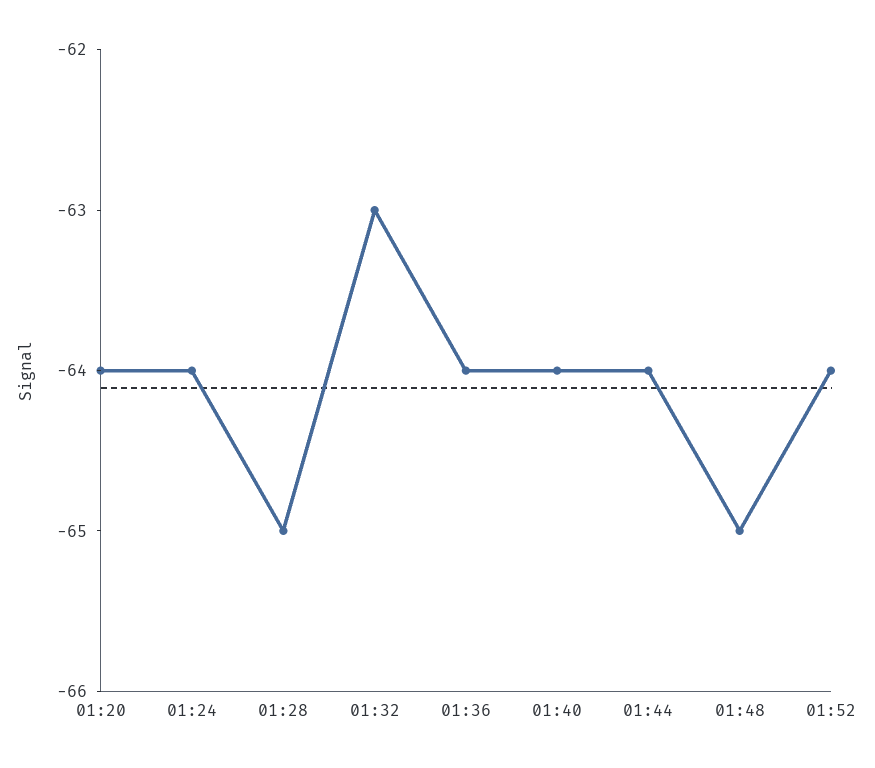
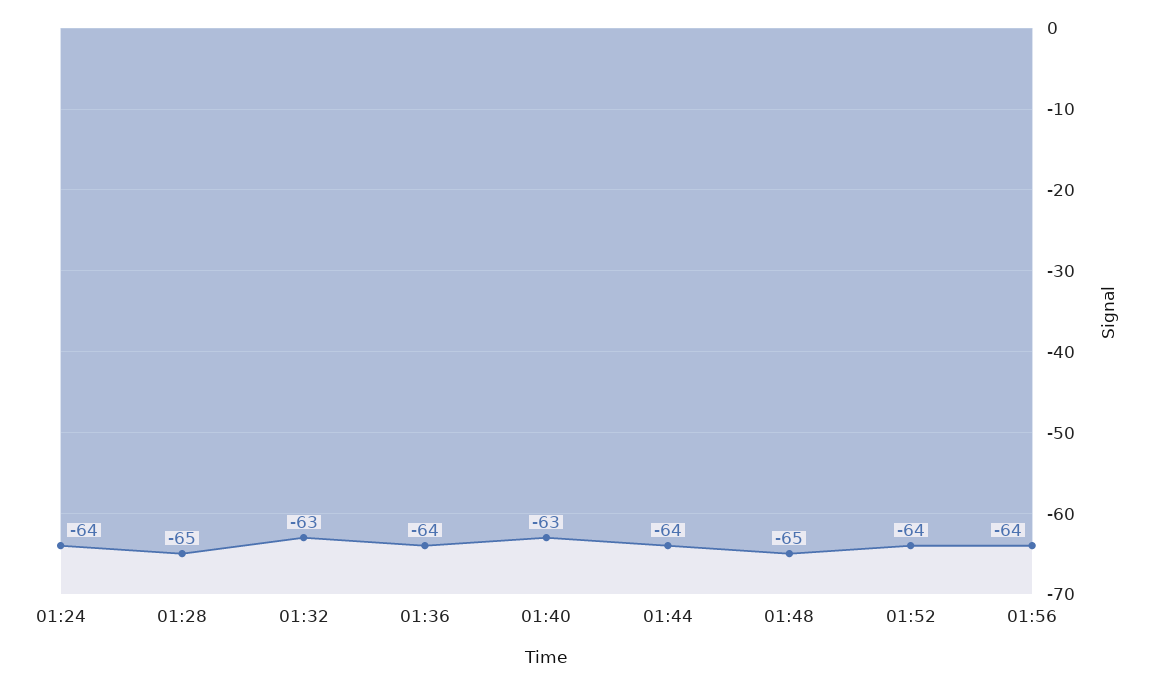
01:20: -64 -> none
01:40: -64 -> -63
01:56: none -> -64

